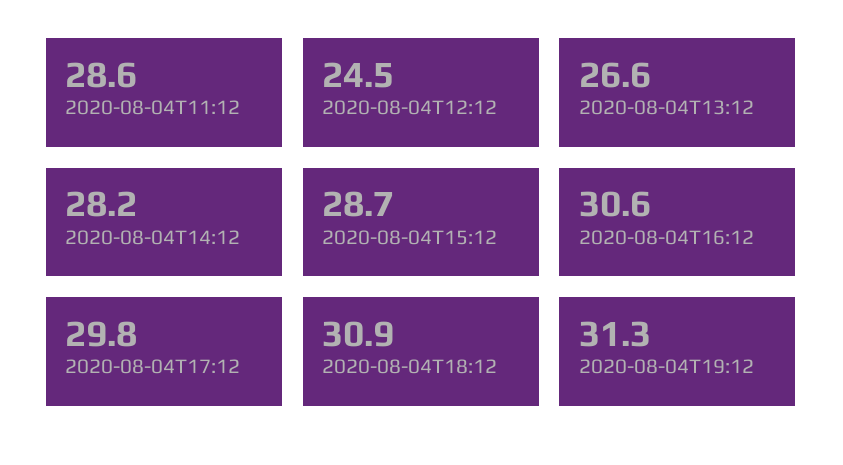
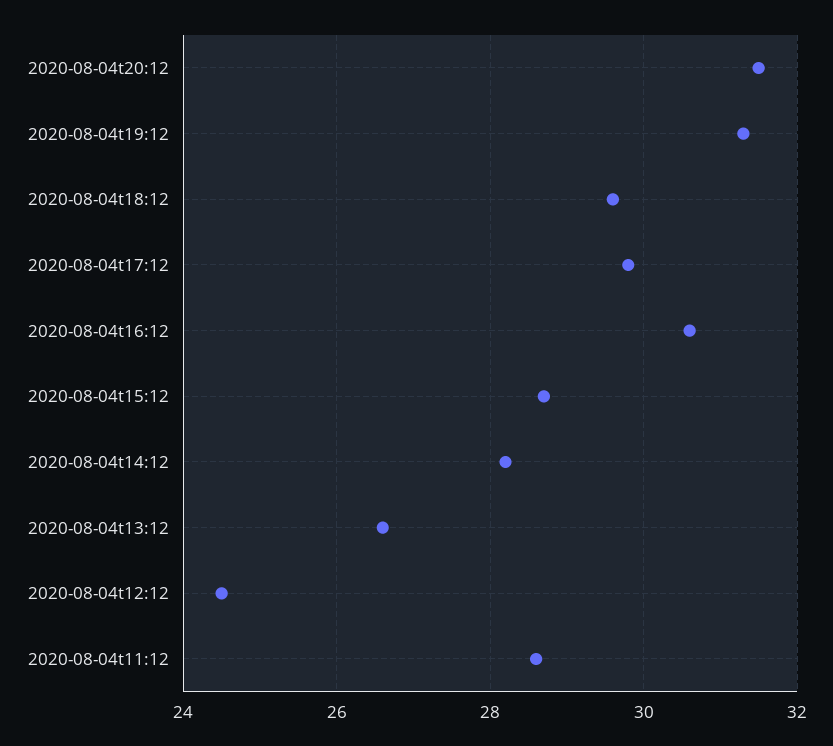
2020-08-04T18:12: 30.9 -> 29.5
2020-08-04t20:12: none -> 31.5

